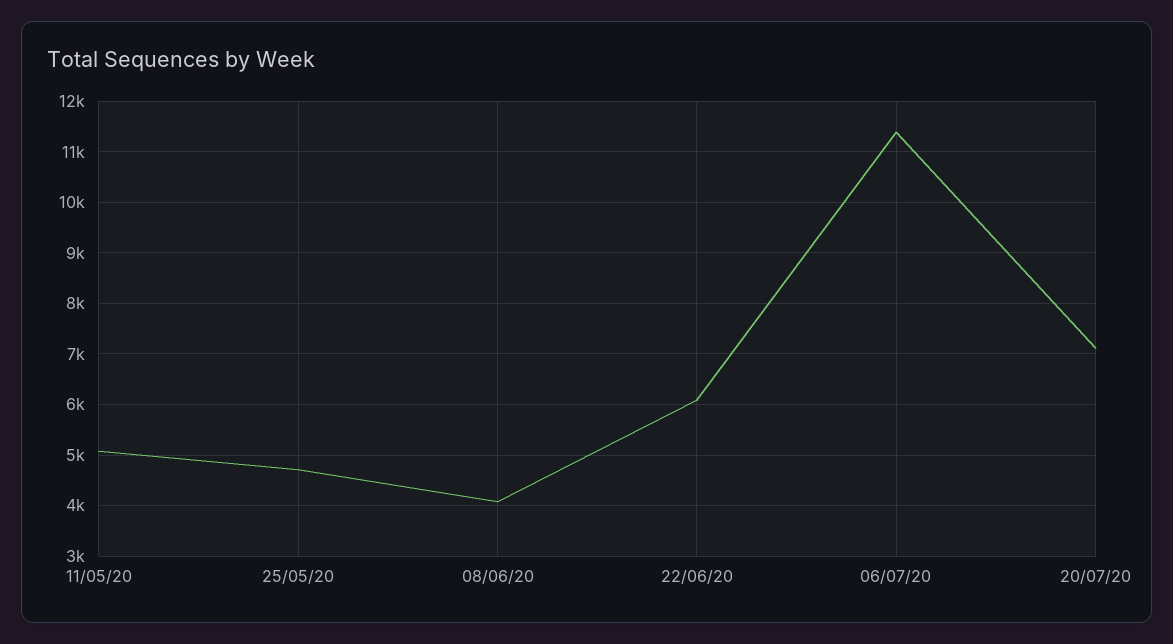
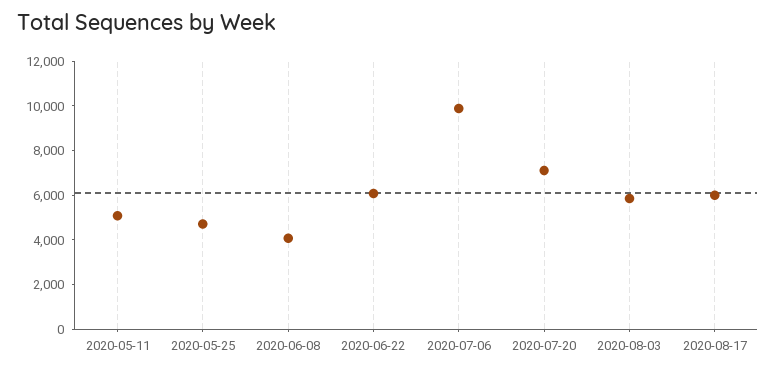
06/07/20: 11400 -> 10000
2020-08-03: none -> 6000
2020-08-17: none -> 6000

